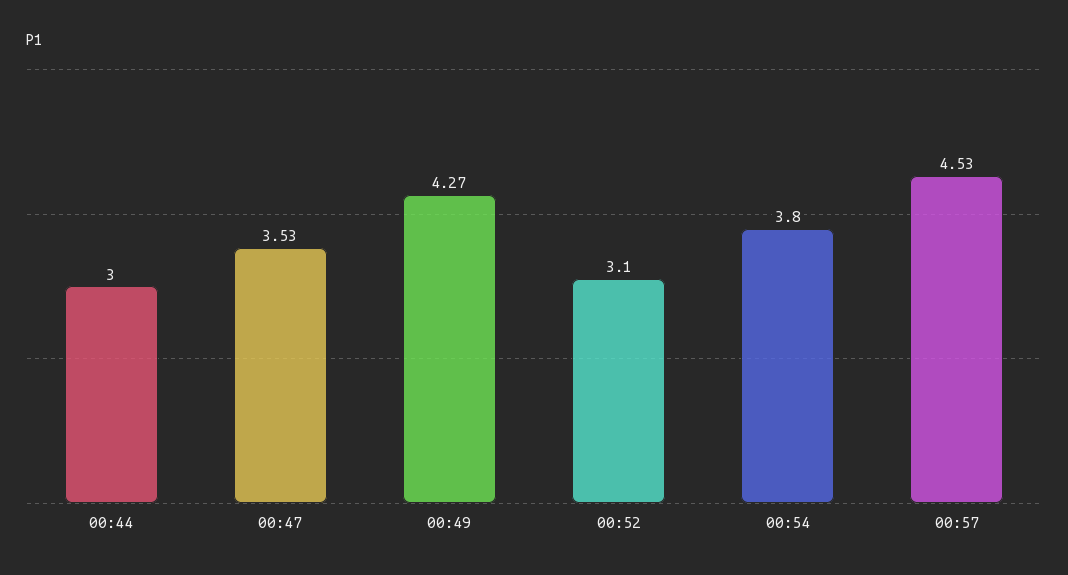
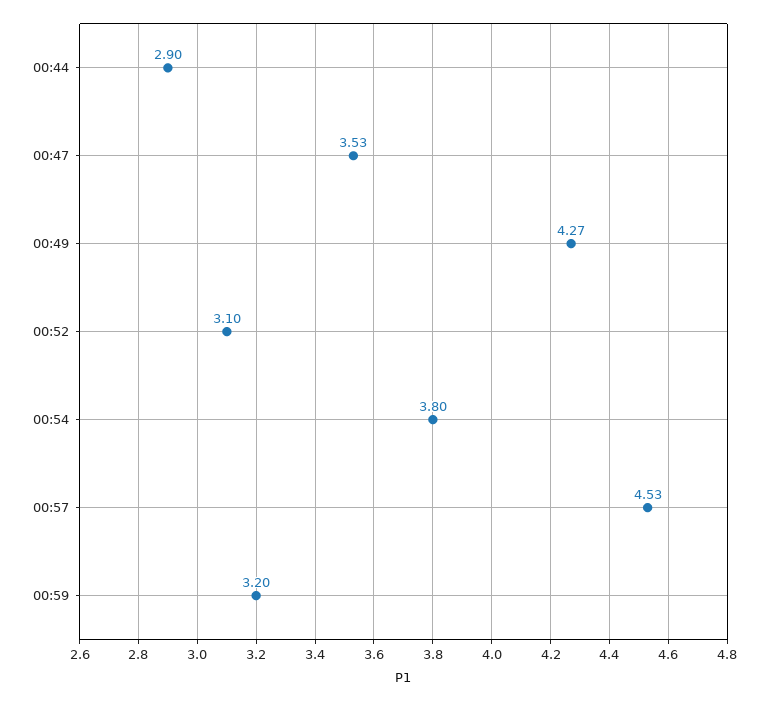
00:44: 3 -> 2.9
00:59: none -> 3.2

